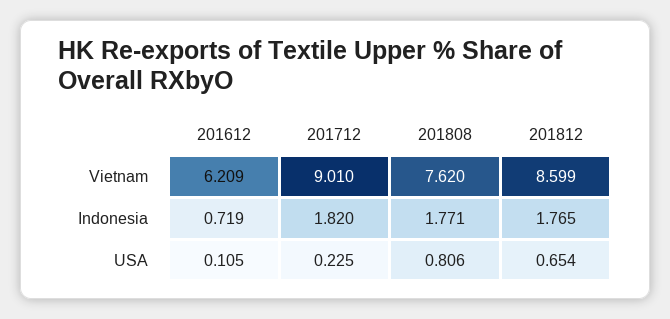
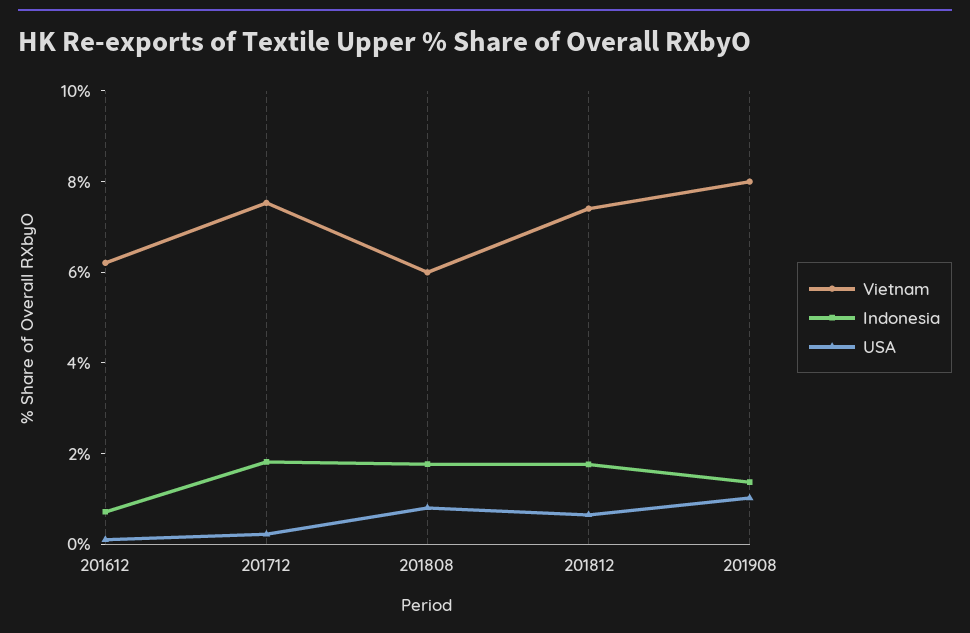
Vietnam, 201712: 9.01 -> 7.5
Vietnam, 201808: 7.62 -> 6
Vietnam, 201812: 8.599 -> 7.5
Vietnam, 201908: none -> 8
Indonesia, 201908: none -> 1.5
USA, 201908: none -> 1

